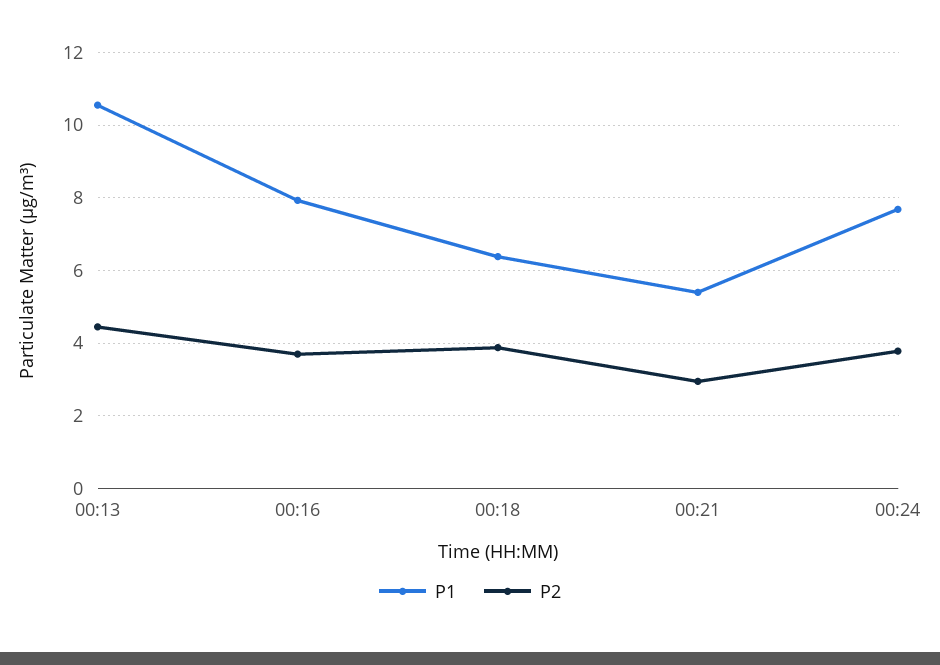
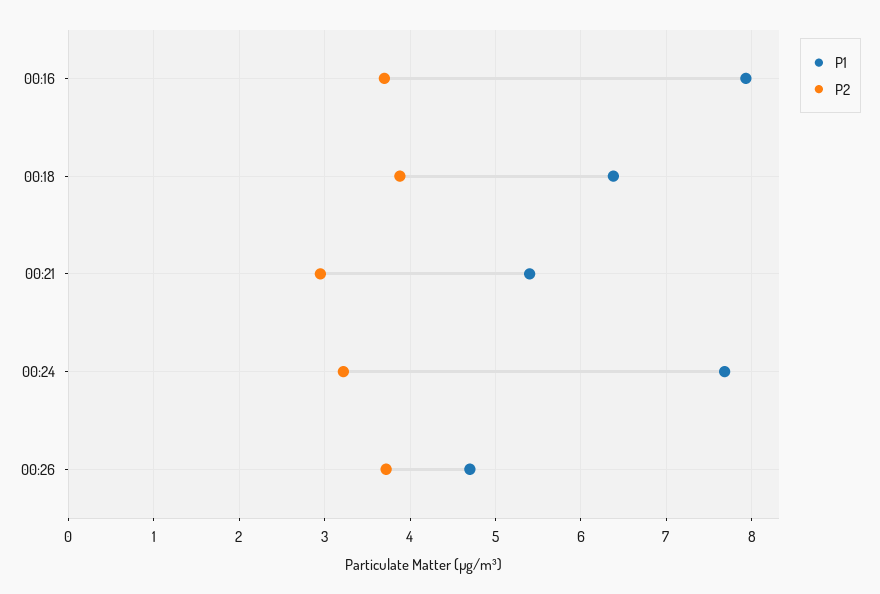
P1, 00:13: 10.6 -> none
P2, 00:13: 4.4 -> none
P2, 00:24: 3.8 -> 3.2
P1, 00:26: none -> 4.7
P2, 00:26: none -> 3.7

